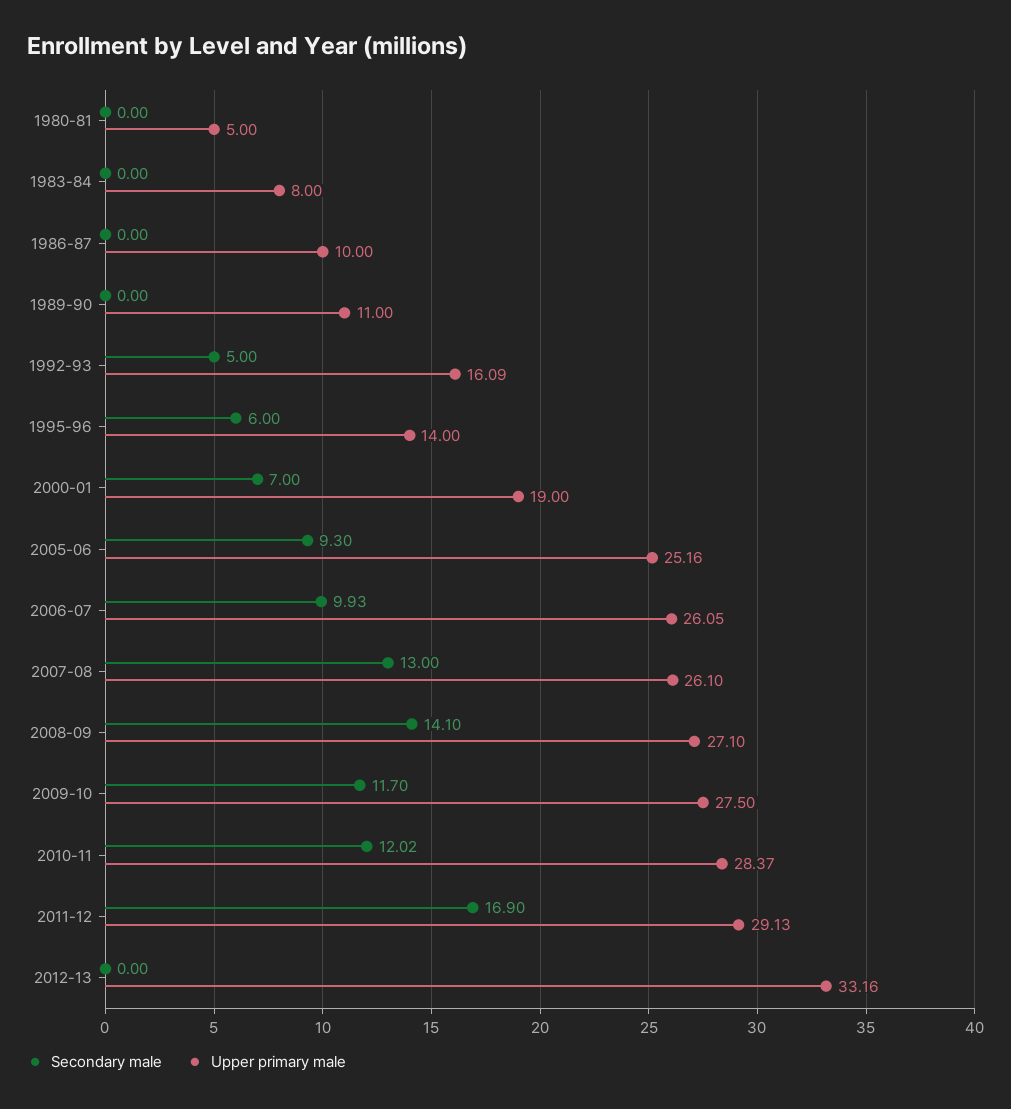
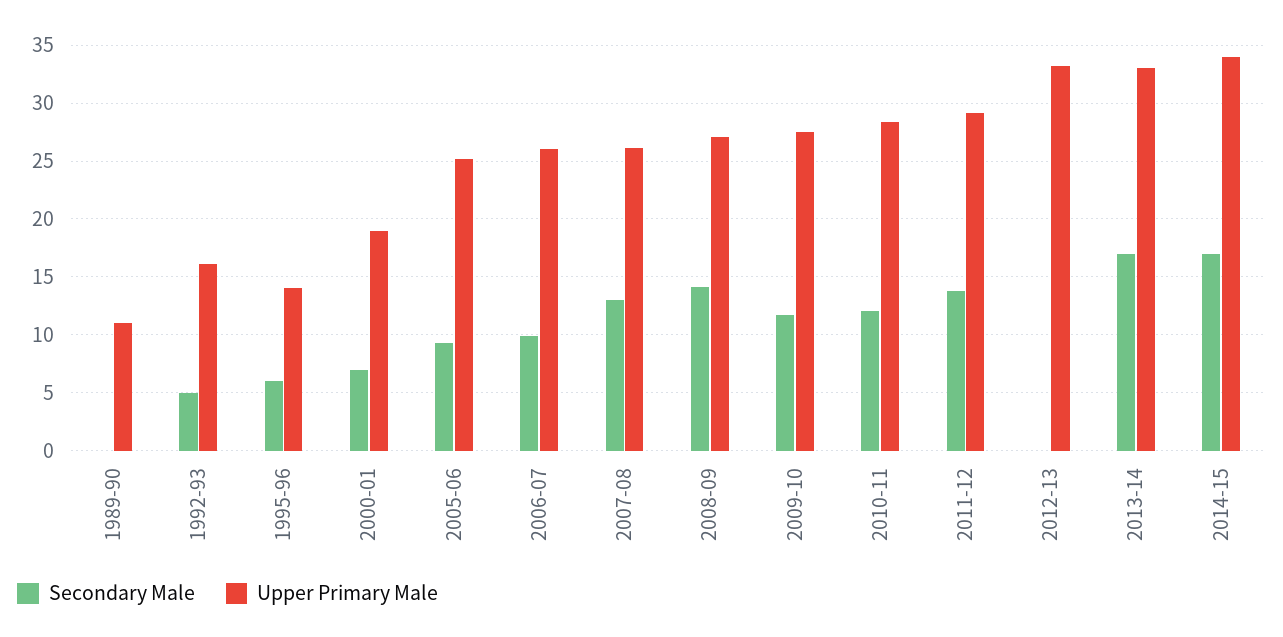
Secondary male, 1980-81: 0 -> none
Upper primary male, 1980-81: 5 -> none
Secondary male, 1983-84: 0 -> none
Upper primary male, 1983-84: 8 -> none
Secondary male, 1986-87: 0 -> none
Upper primary male, 1986-87: 10 -> none
Secondary male, 2011-12: 16.9 -> 14
Secondary male, 2013-14: none -> 17
Upper primary male, 2013-14: none -> 33
Secondary male, 2014-15: none -> 17
Upper primary male, 2014-15: none -> 34

